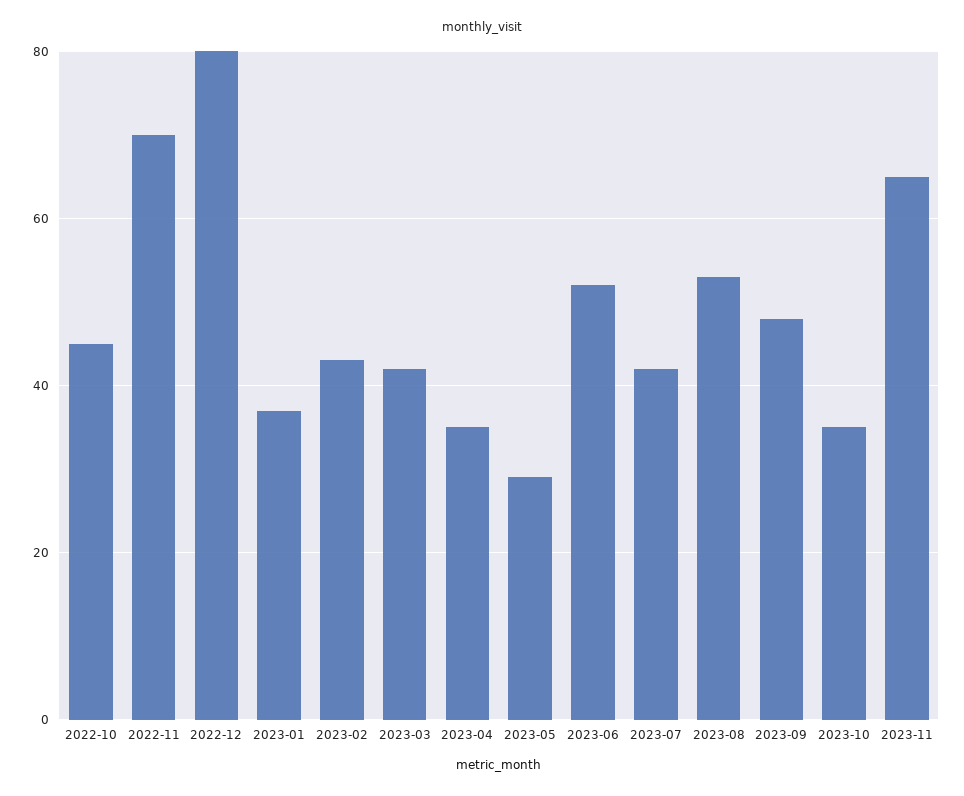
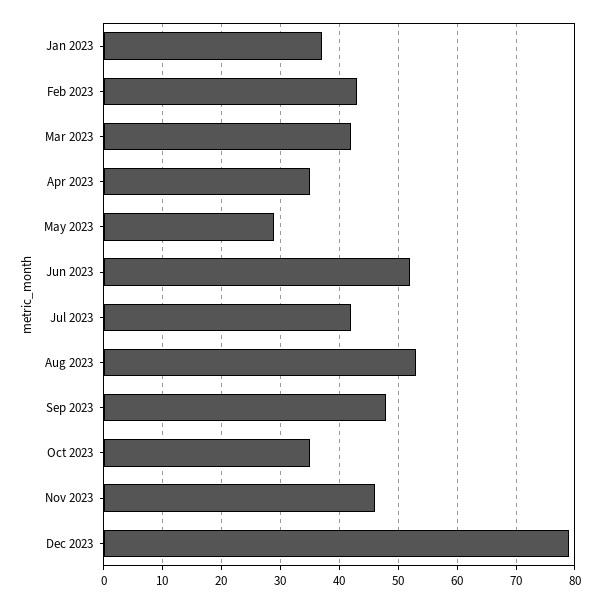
2022-10: 45 -> none
2022-11: 70 -> none
2022-12: 80 -> none
2023-11: 65 -> 45
Dec 2023: none -> 80

